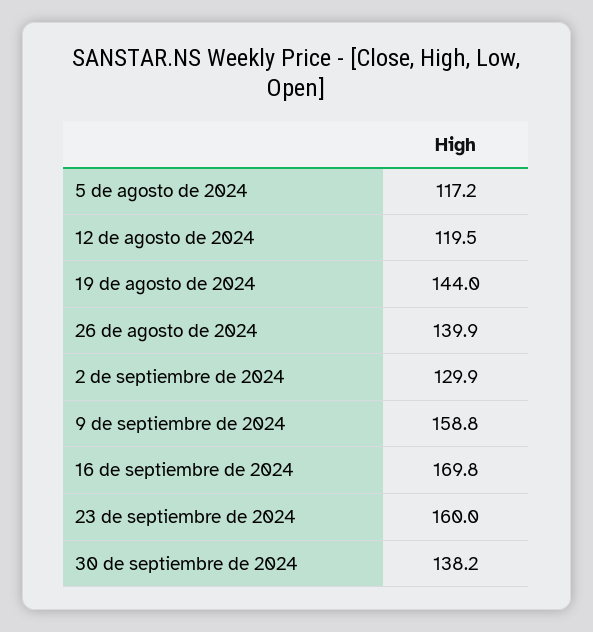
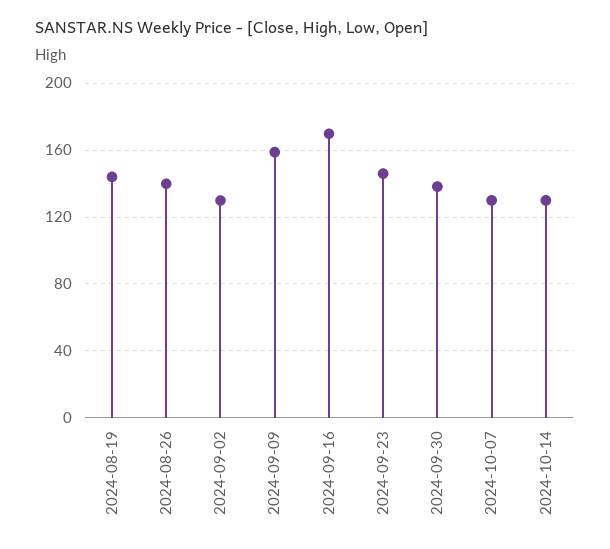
5 de agosto de 2024: 117.2 -> none
12 de agosto de 2024: 119.5 -> none
23 de septiembre de 2024: 160 -> 145
2024-10-07: none -> 130
2024-10-14: none -> 130

